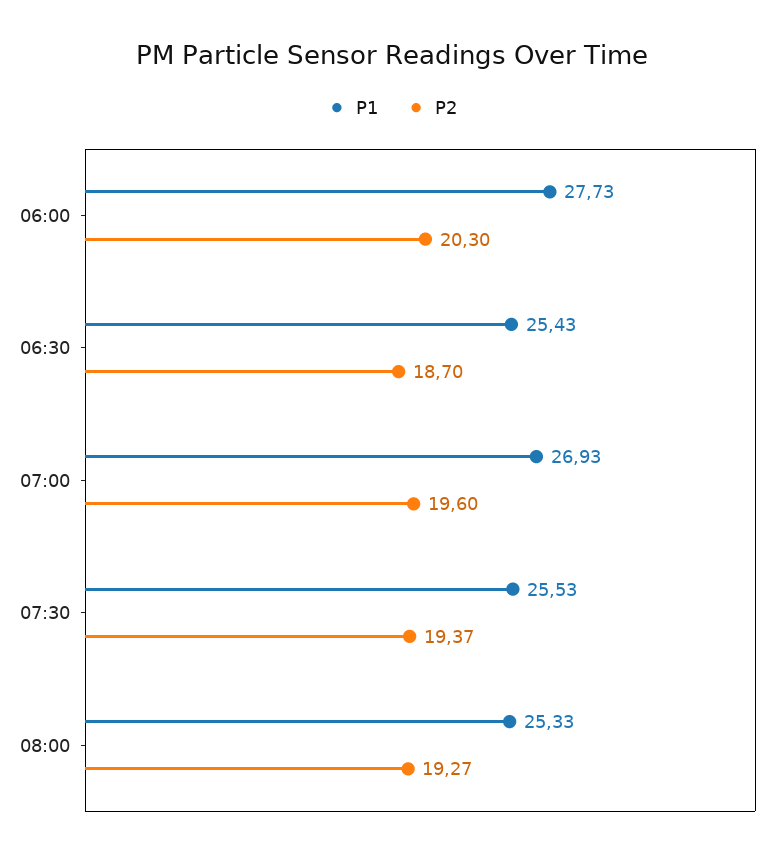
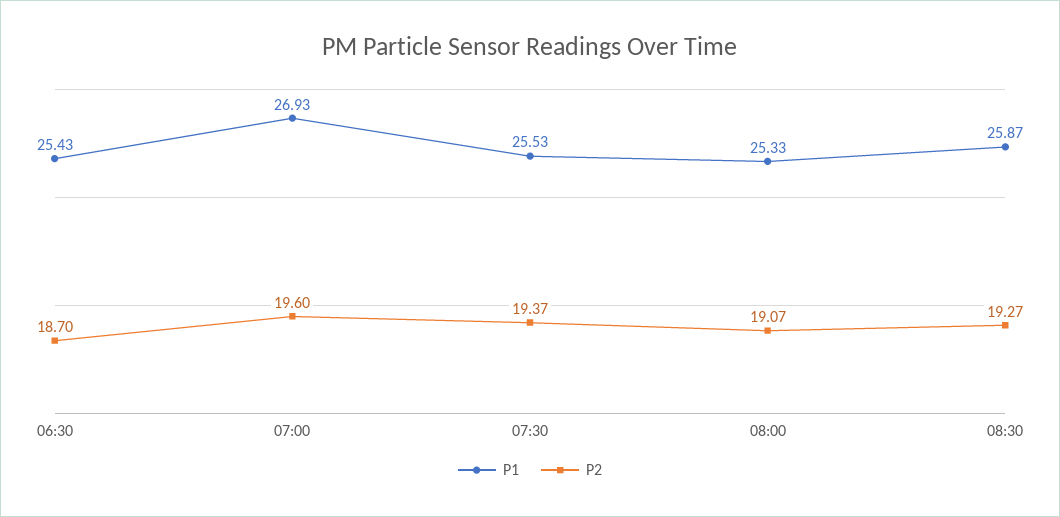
P1, 06:00: 27.73 -> none
P2, 06:00: 20.3 -> none
P2, 08:00: 19.27 -> 19.07
P1, 08:30: none -> 25.87
P2, 08:30: none -> 19.27

